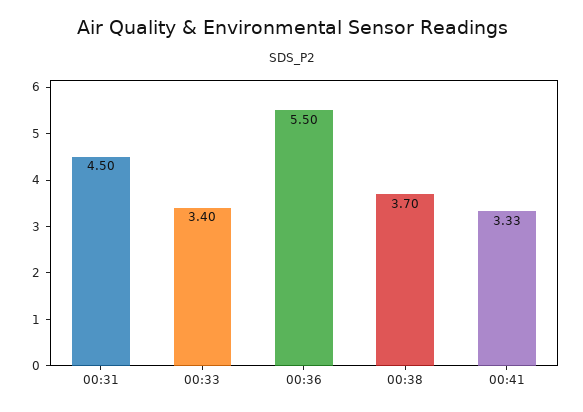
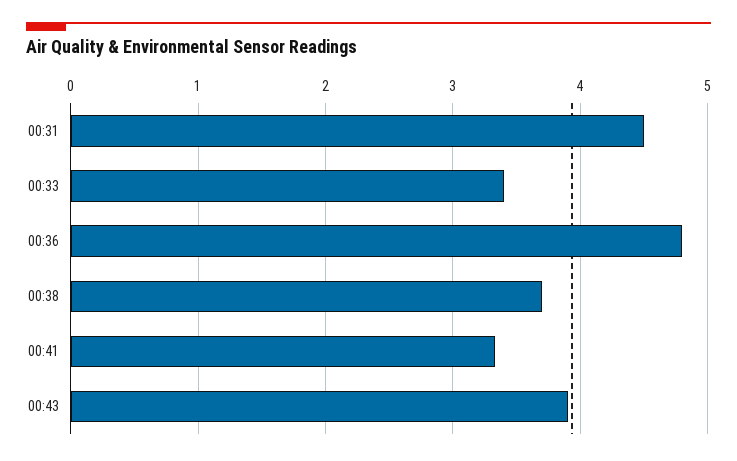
00:36: 5.5 -> 4.8
00:43: none -> 3.9

